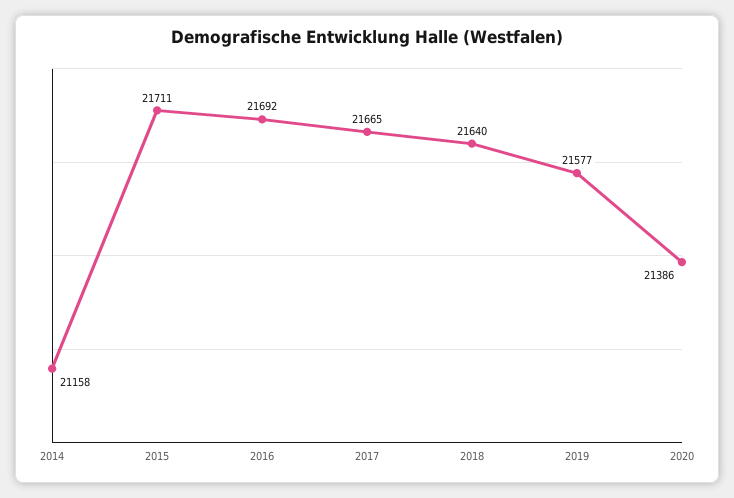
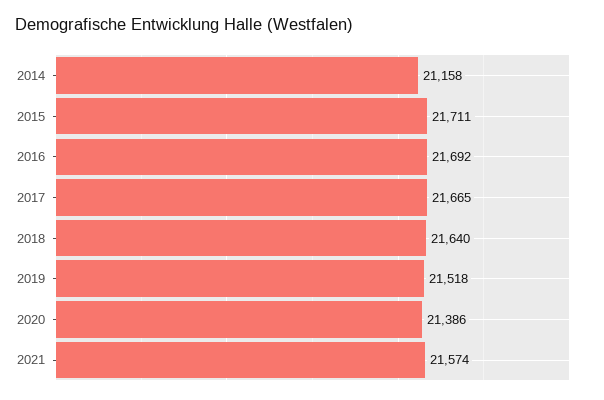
2019: 21577 -> 21518
2021: none -> 21574

